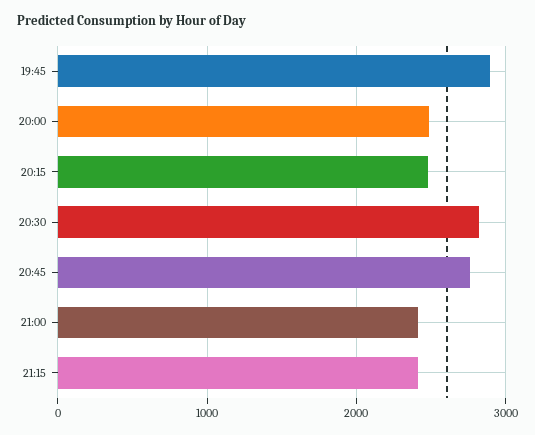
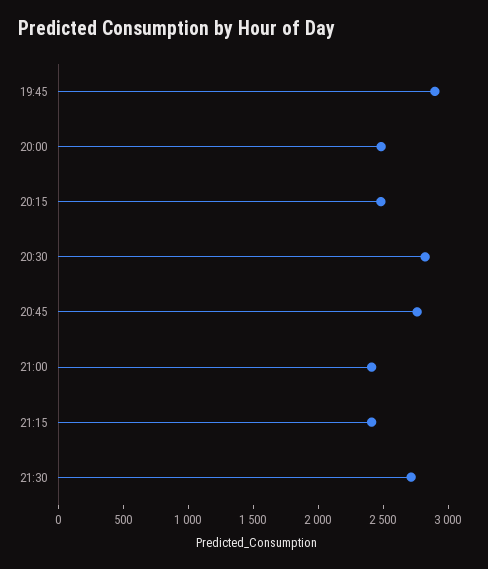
21:30: none -> 2700

